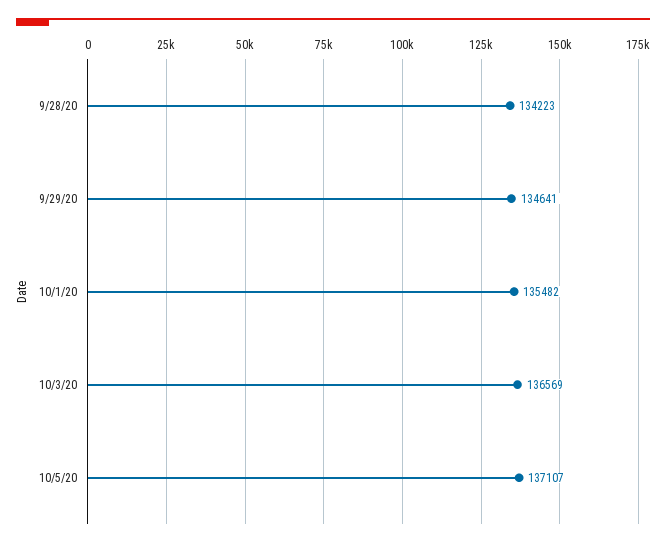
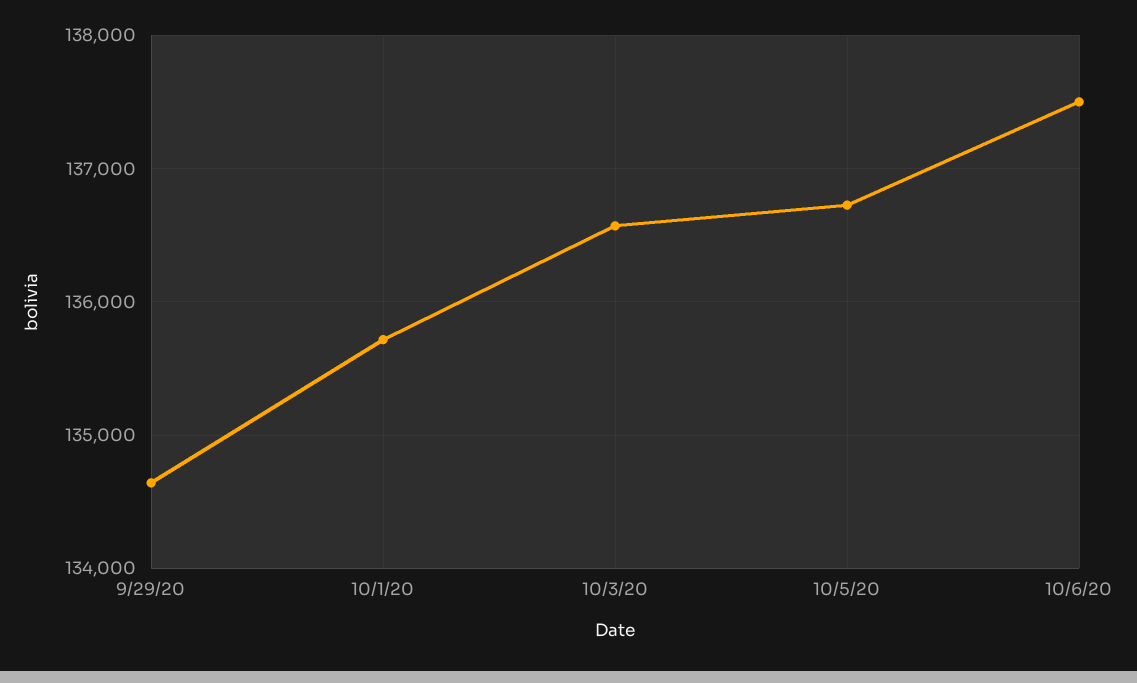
9/28/20: 134223 -> none
10/1/20: 135482 -> 135700
10/5/20: 137107 -> 136700
10/6/20: none -> 137500

